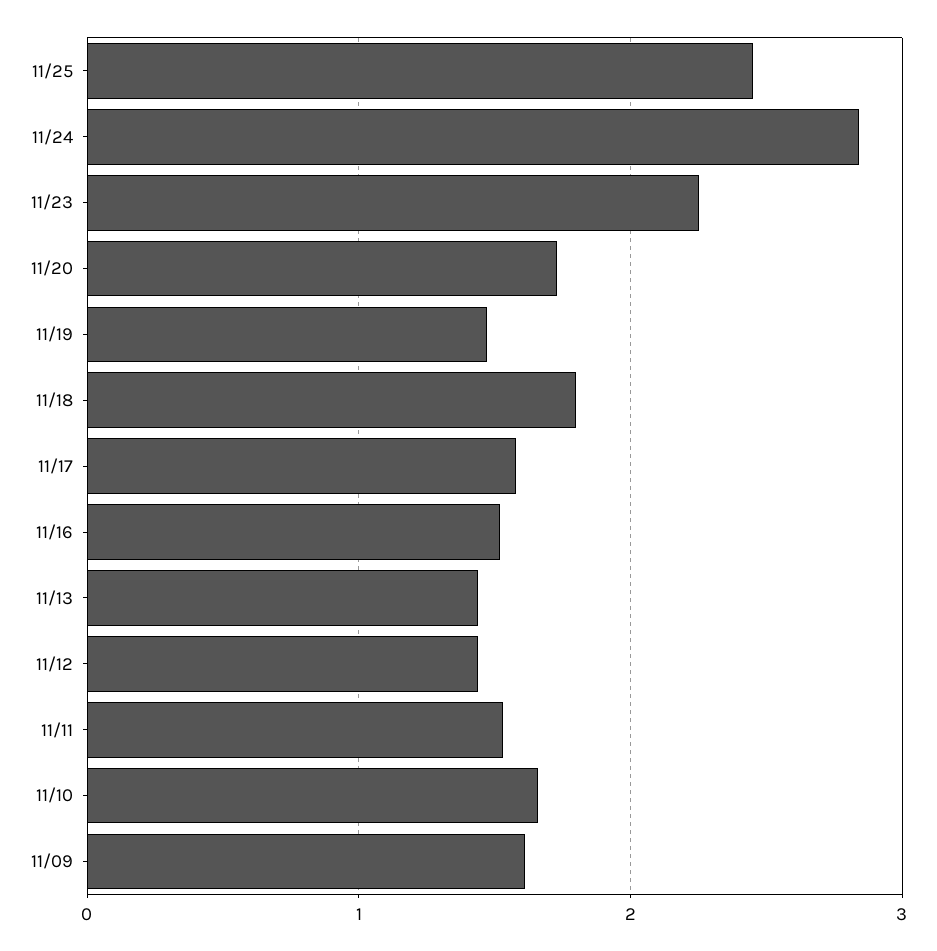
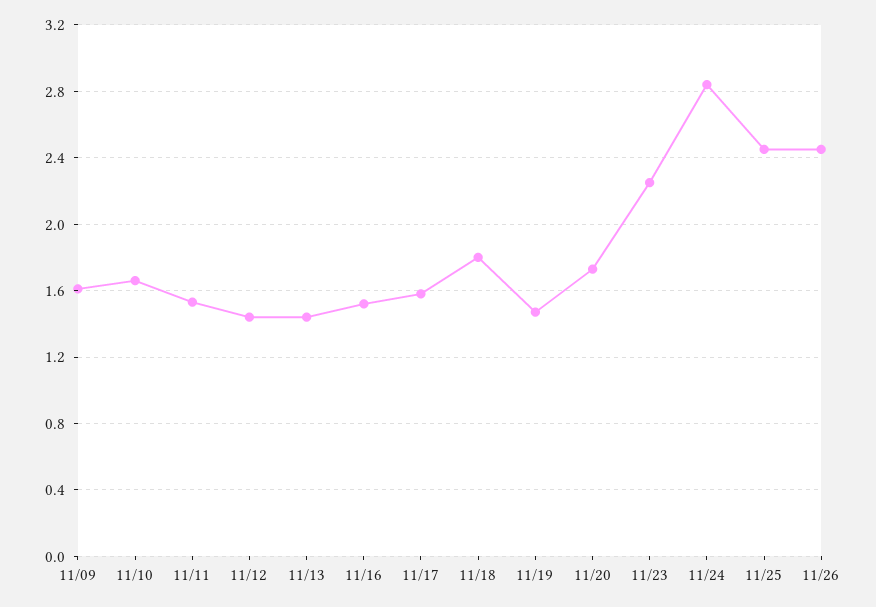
11/26: none -> 2.45

